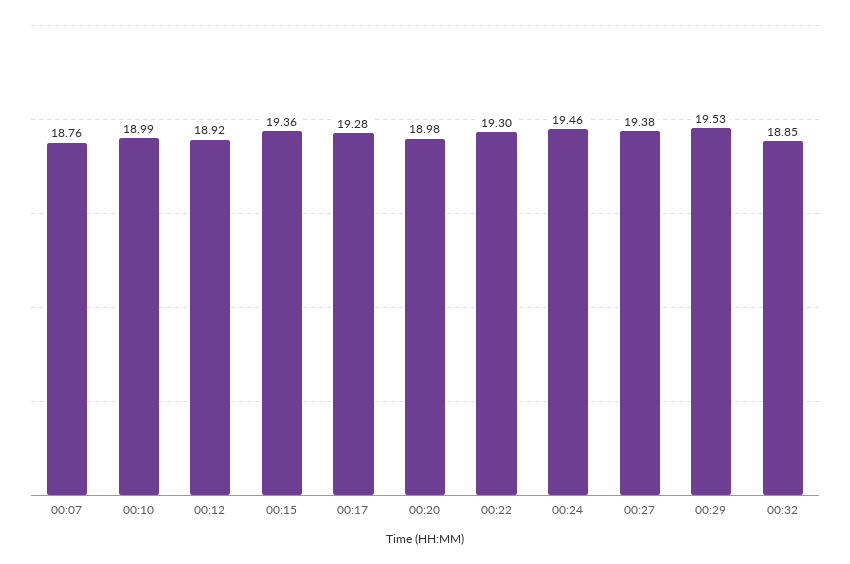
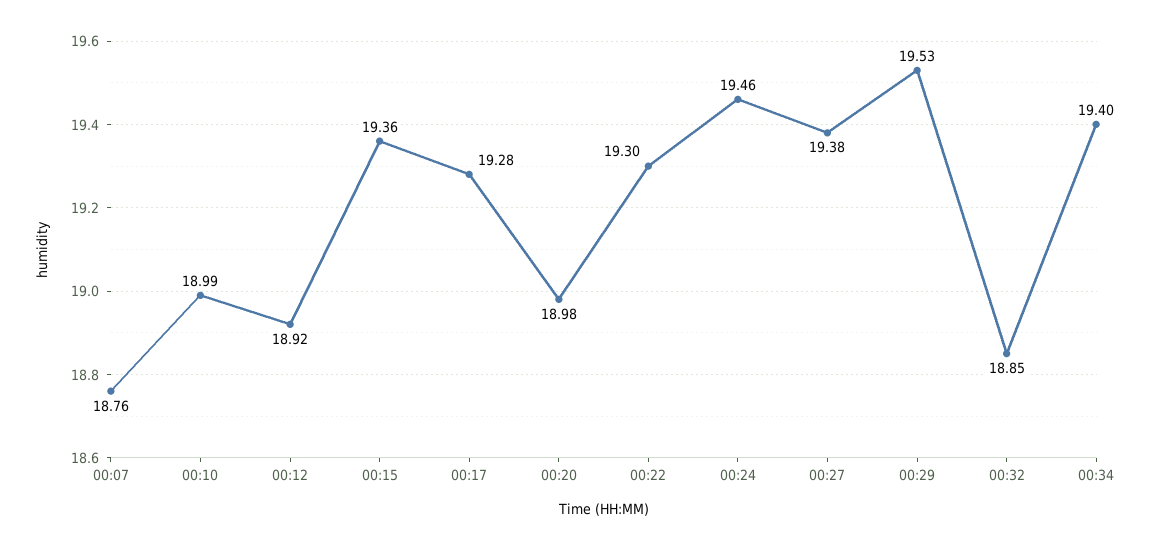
00:34: none -> 19.4

